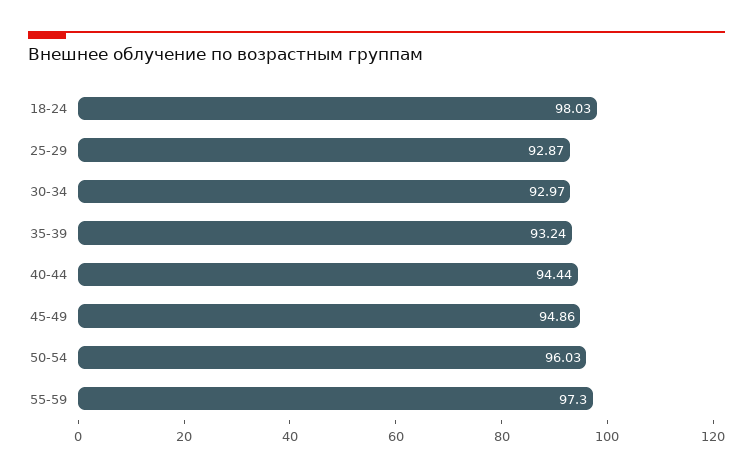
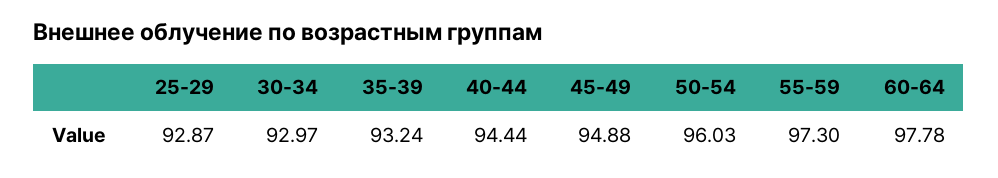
18-24: 98.03 -> none
45-49: 94.86 -> 94.88
60-64: none -> 97.78

